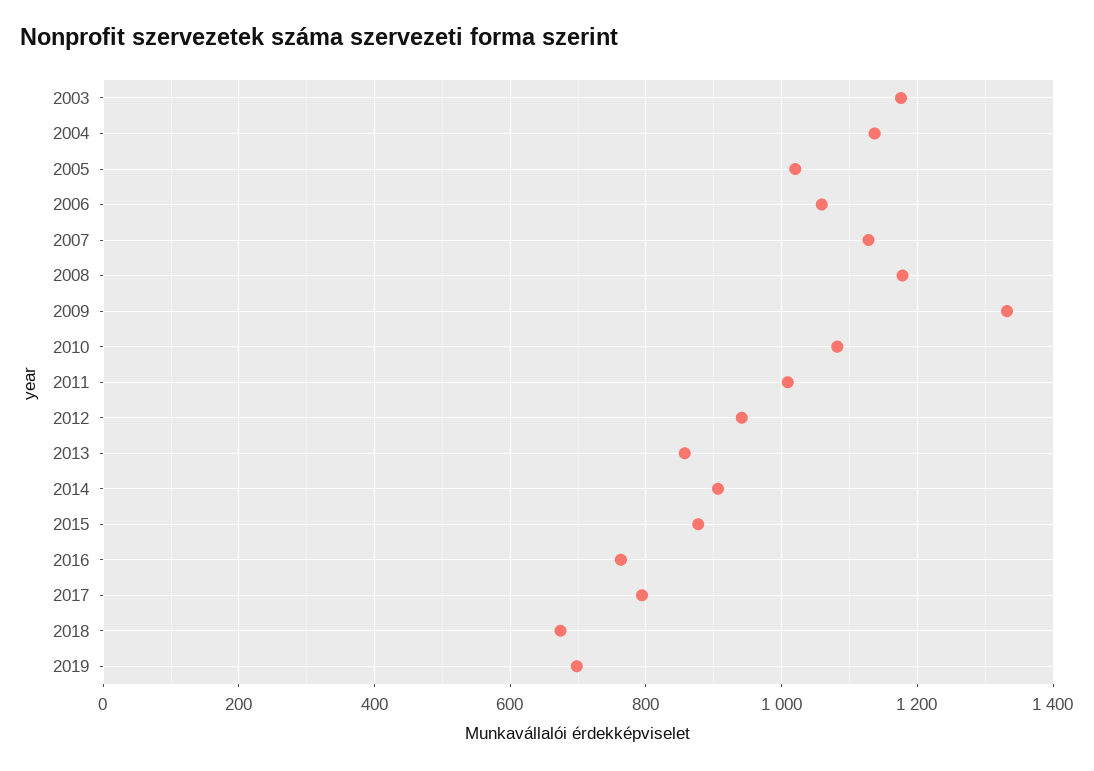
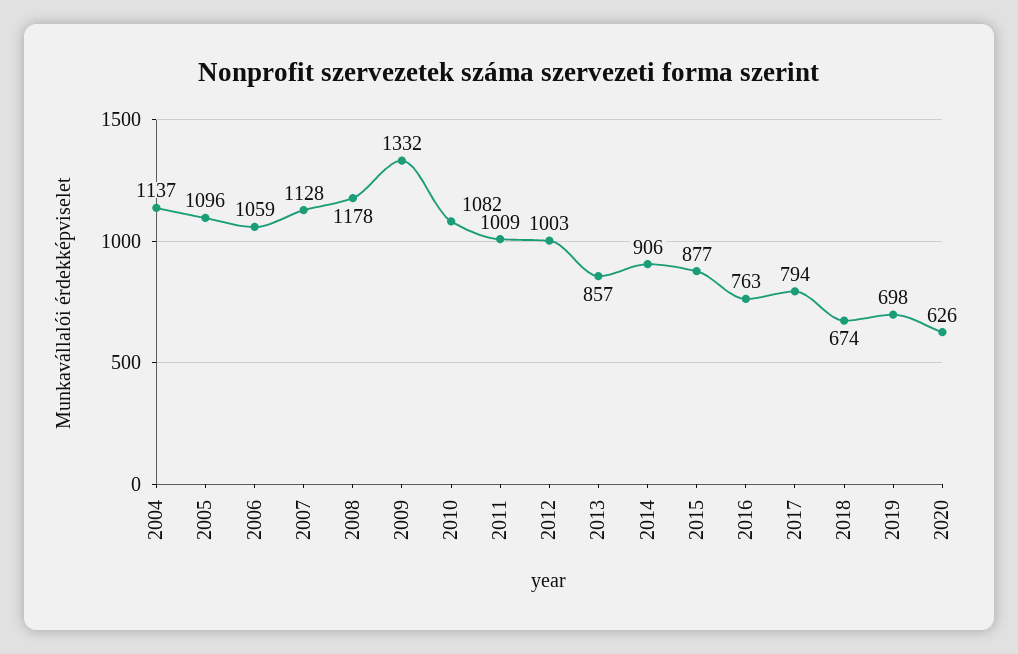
2003: 1180 -> none
2005: 1020 -> 1096
2012: 940 -> 1003
2020: none -> 626

